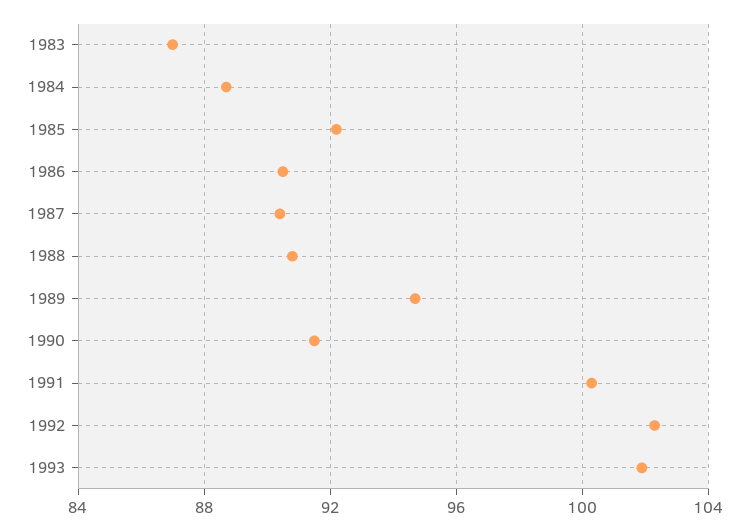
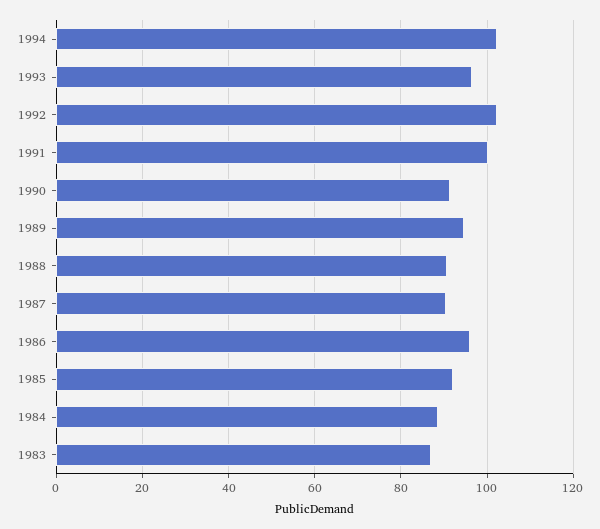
1986: 90.5 -> 96
1993: 102 -> 96
1994: none -> 102

